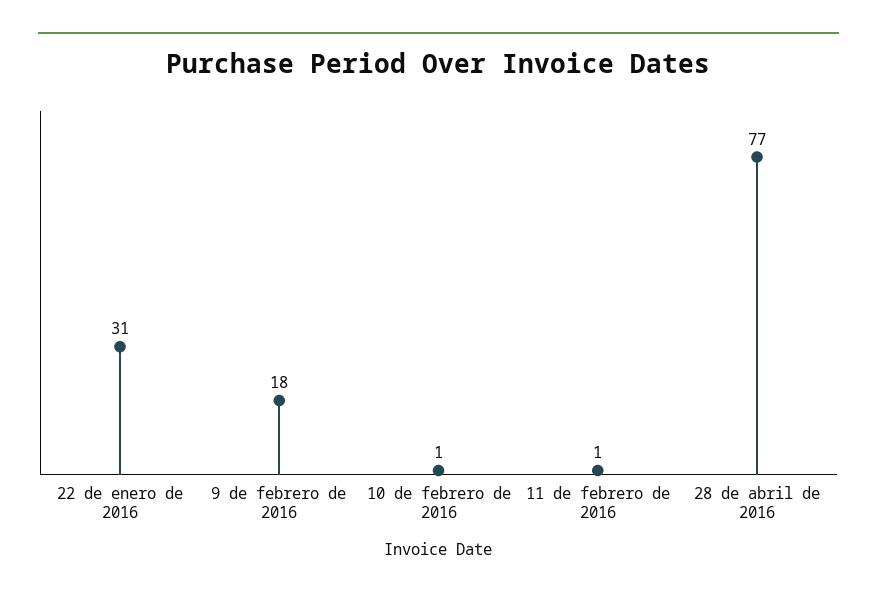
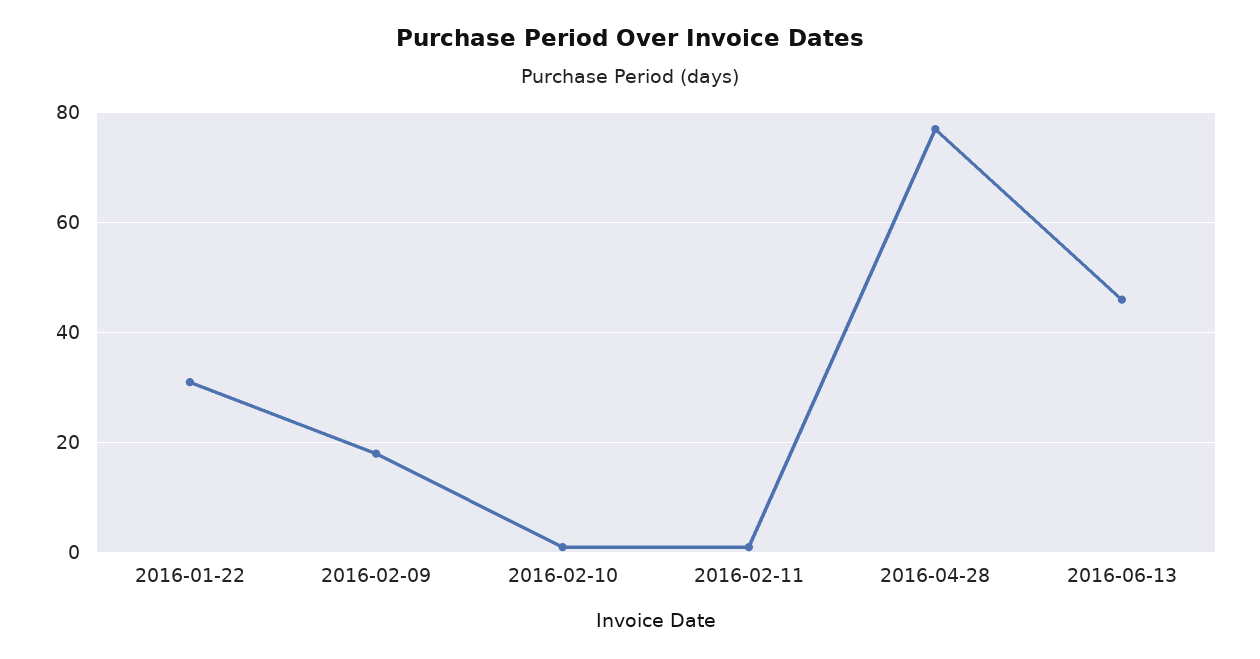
2016-06-13: none -> 45

